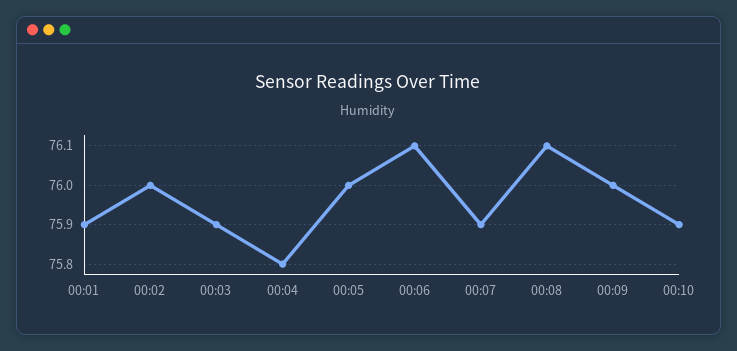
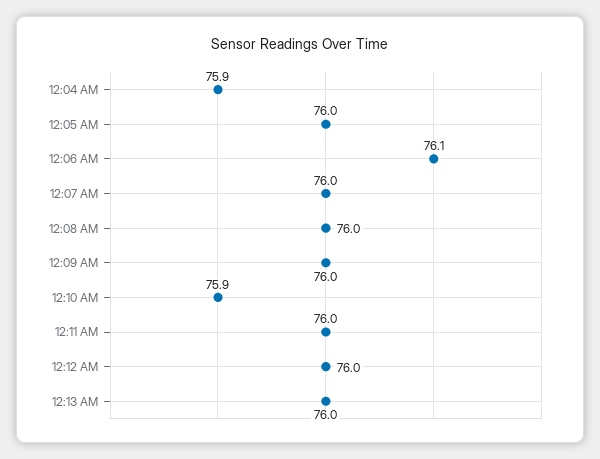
00:01: 75.9 -> none
00:02: 76 -> none
00:03: 75.9 -> none
00:04: 75.8 -> 75.9
00:07: 75.9 -> 76
00:08: 76.1 -> 76
12:11 AM: none -> 76
12:12 AM: none -> 76
12:13 AM: none -> 76

